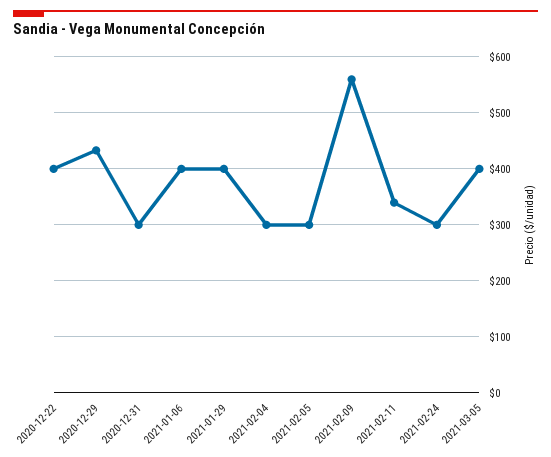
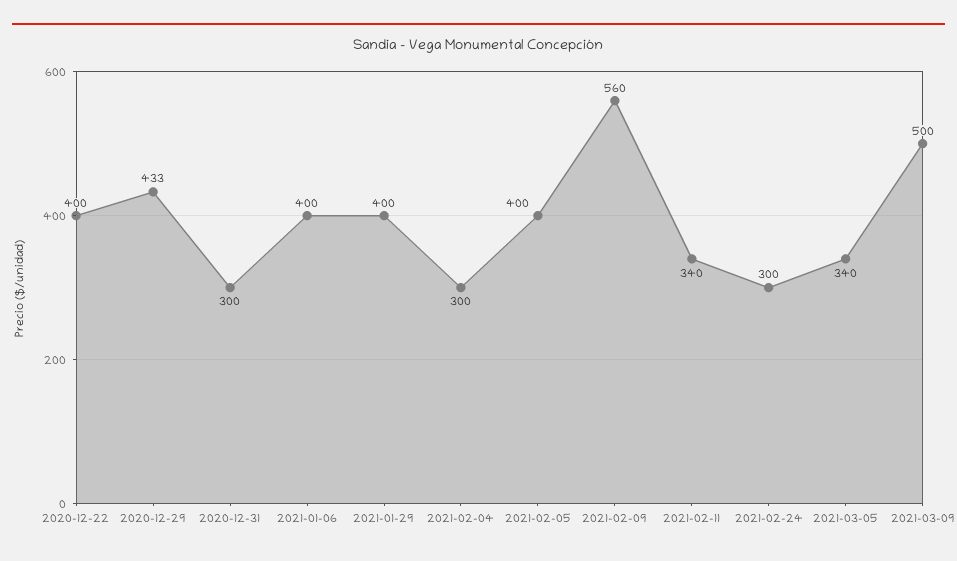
2021-02-05: 300 -> 400
2021-03-05: 400 -> 340
2021-03-09: none -> 500

